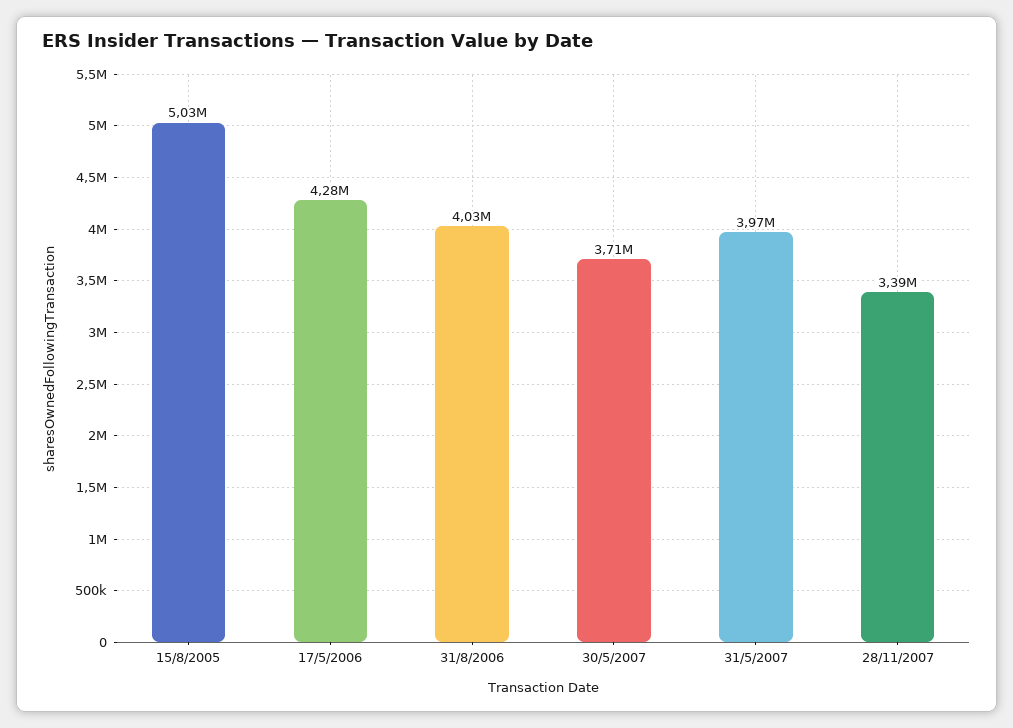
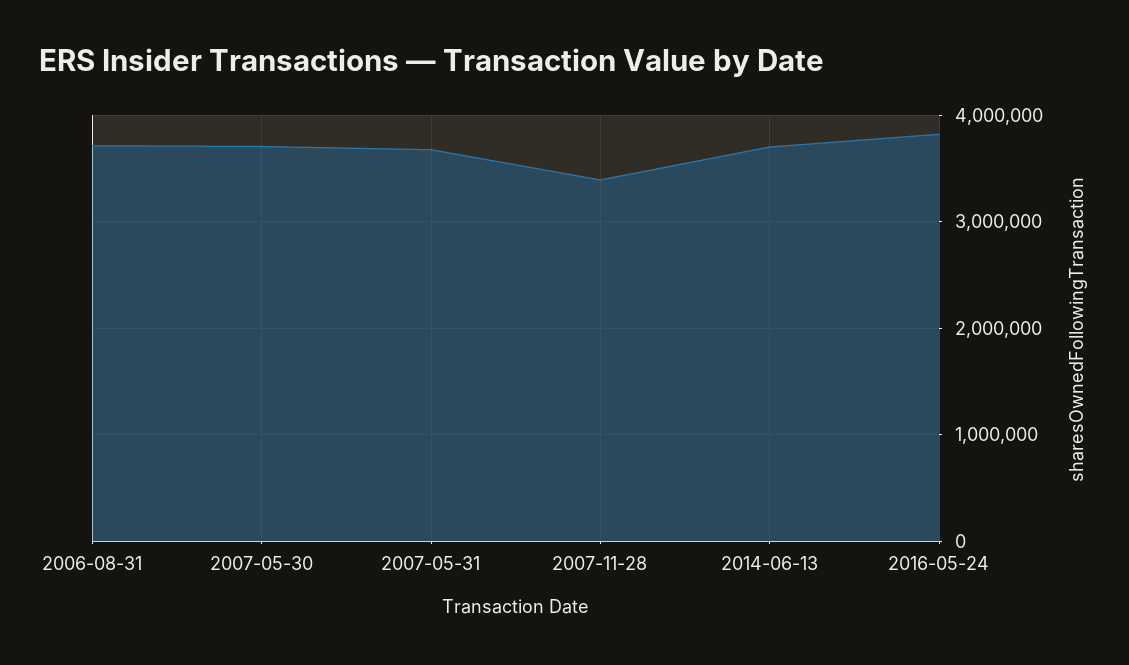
15/8/2005: 5030000 -> none
17/5/2006: 4280000 -> none
31/8/2006: 4030000 -> 3700000
31/5/2007: 3970000 -> 3700000
2014-06-13: none -> 3700000
2016-05-24: none -> 3800000

